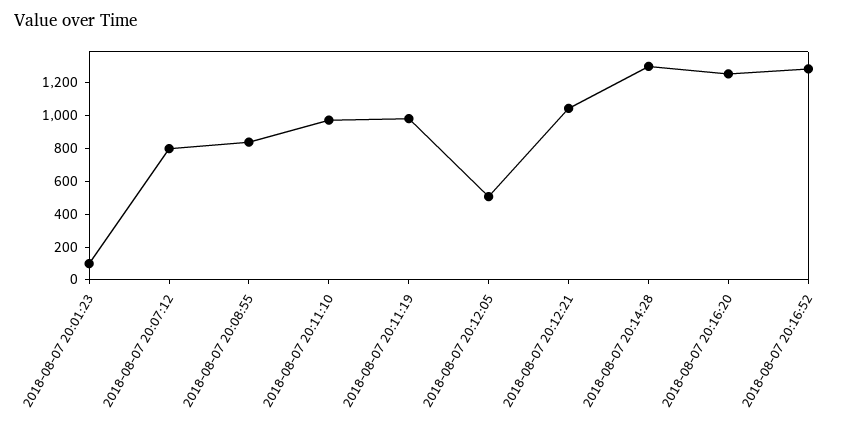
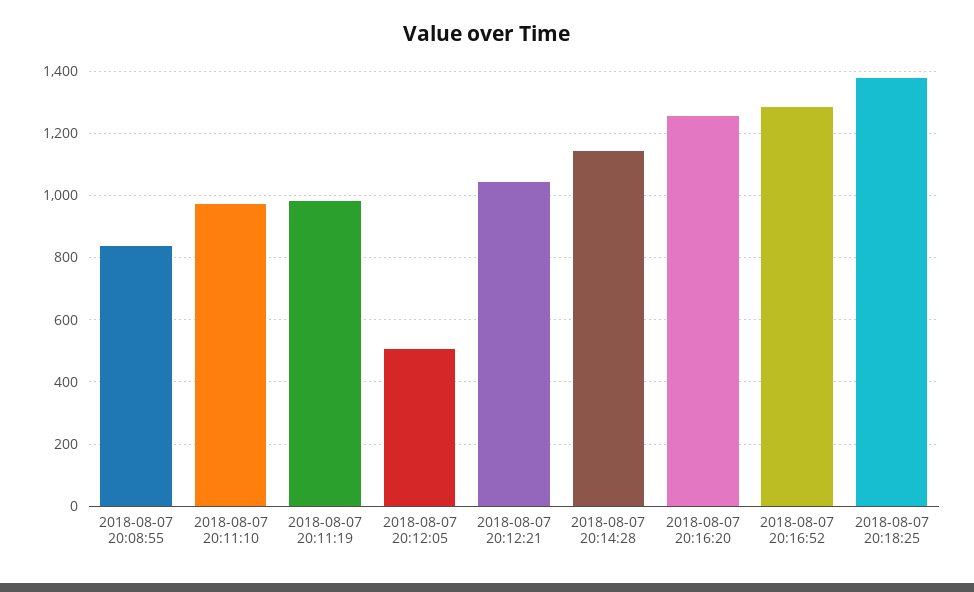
2018-08-07 20:01:23: 100 -> none
2018-08-07 20:07:12: 800 -> none
2018-08-07 20:14:28: 1300 -> 1140
2018-08-07 20:18:25: none -> 1380

